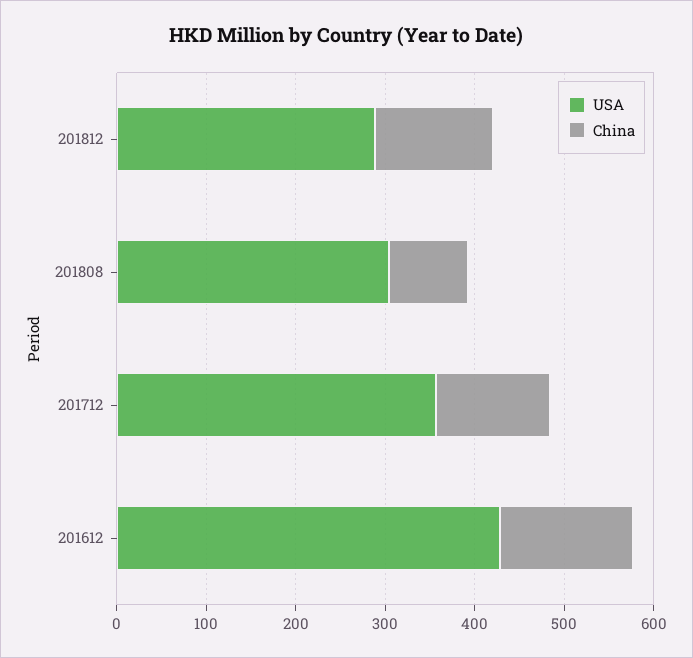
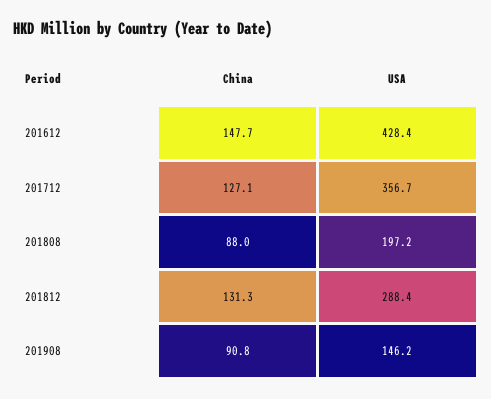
USA, 201808: 300 -> 197.2
China, 201908: none -> 90.8
USA, 201908: none -> 146.2

